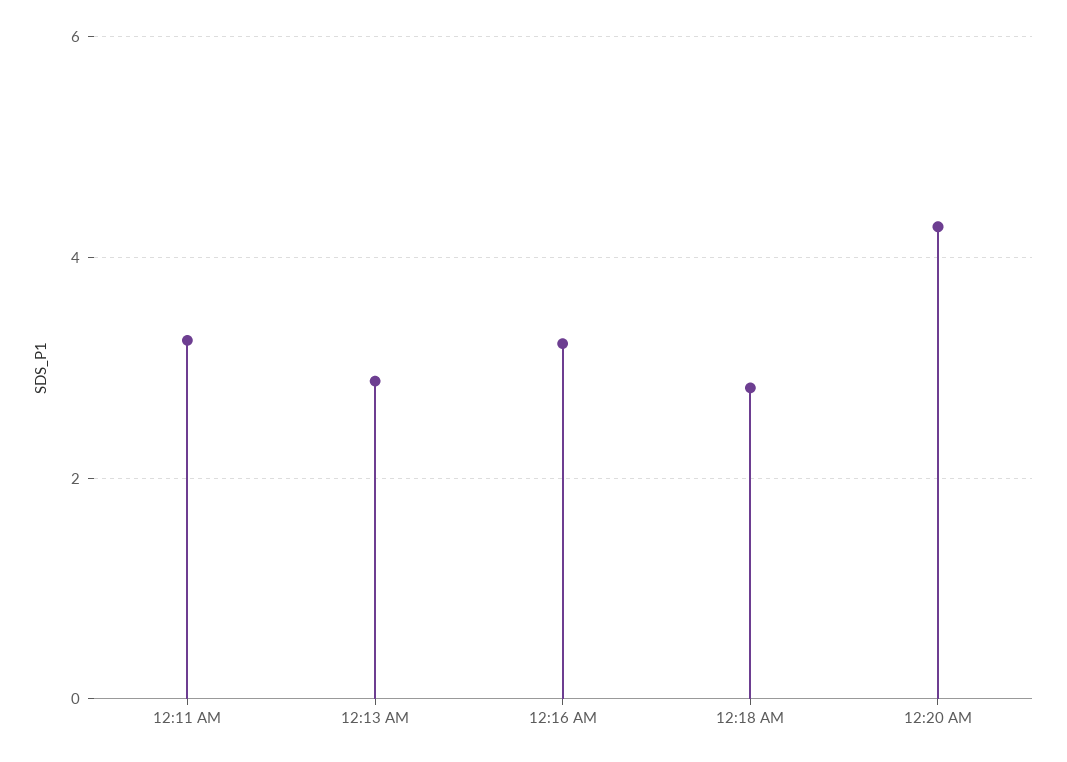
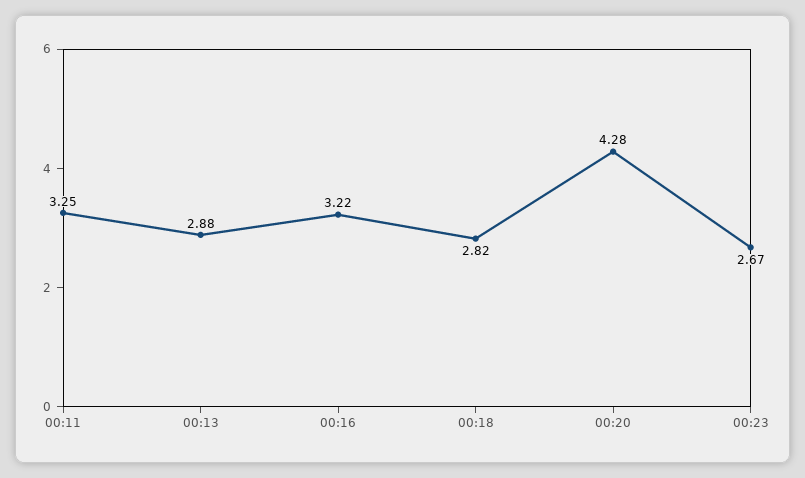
00:23: none -> 2.67

